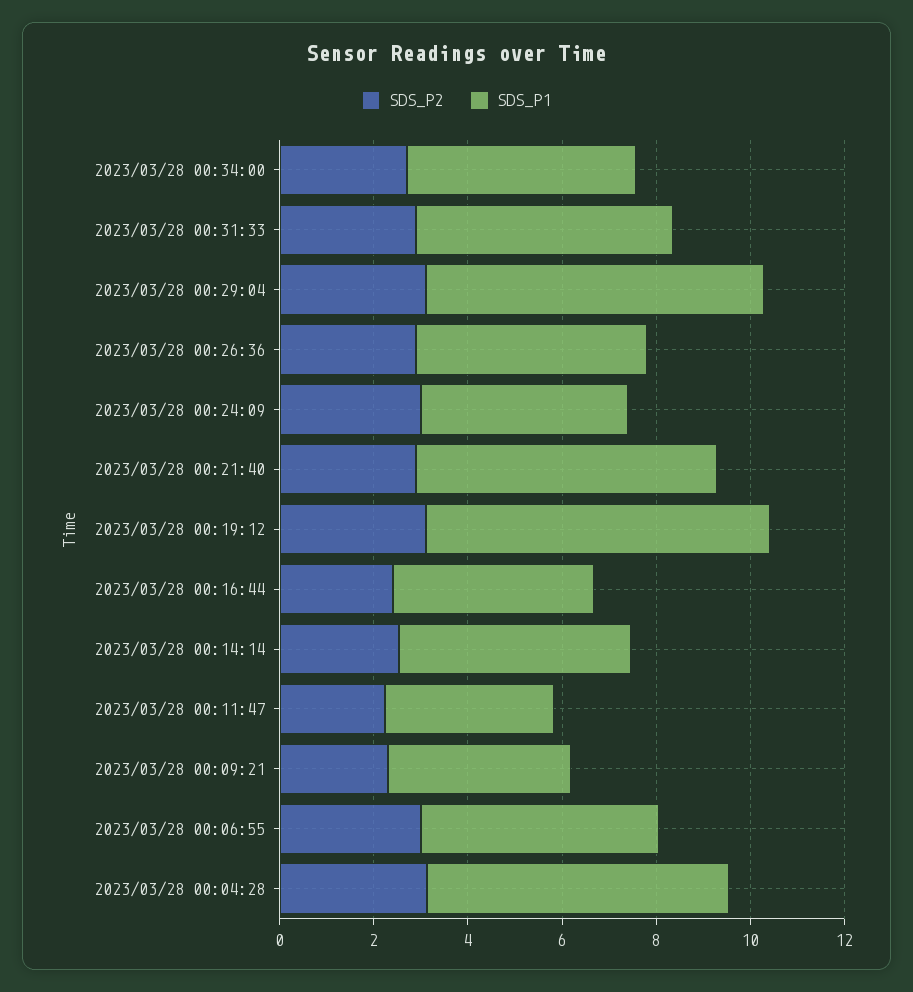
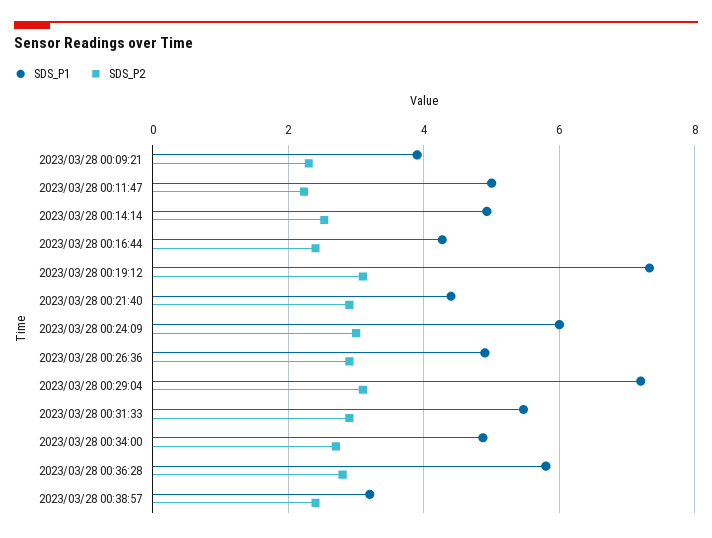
SDS_P1, 2023/03/28 00:24:09: 4.5 -> 6
SDS_P1, 2023/03/28 00:21:40: 6.5 -> 4.4
SDS_P1, 2023/03/28 00:11:47: 3.5 -> 5
SDS_P2, 2023/03/28 00:06:55: 3 -> none
SDS_P1, 2023/03/28 00:06:55: 5 -> none
SDS_P2, 2023/03/28 00:04:28: 3 -> none
SDS_P1, 2023/03/28 00:04:28: 6.5 -> none
SDS_P1, 2023/03/28 00:36:28: none -> 5.8
SDS_P2, 2023/03/28 00:36:28: none -> 2.8
SDS_P1, 2023/03/28 00:38:57: none -> 3.2
SDS_P2, 2023/03/28 00:38:57: none -> 2.4

